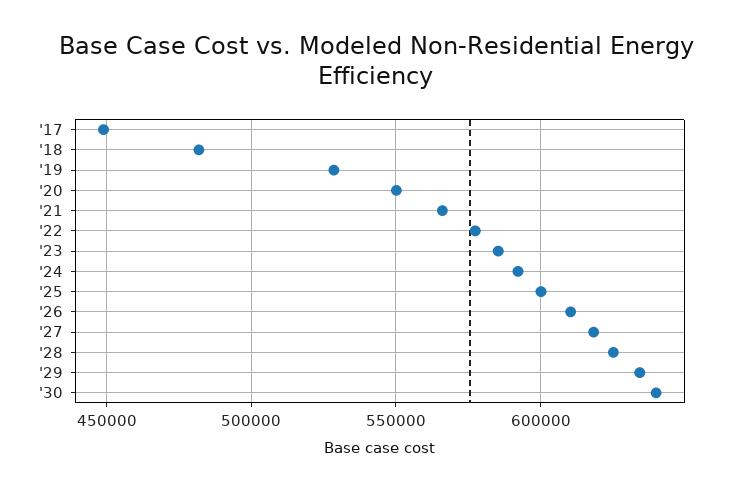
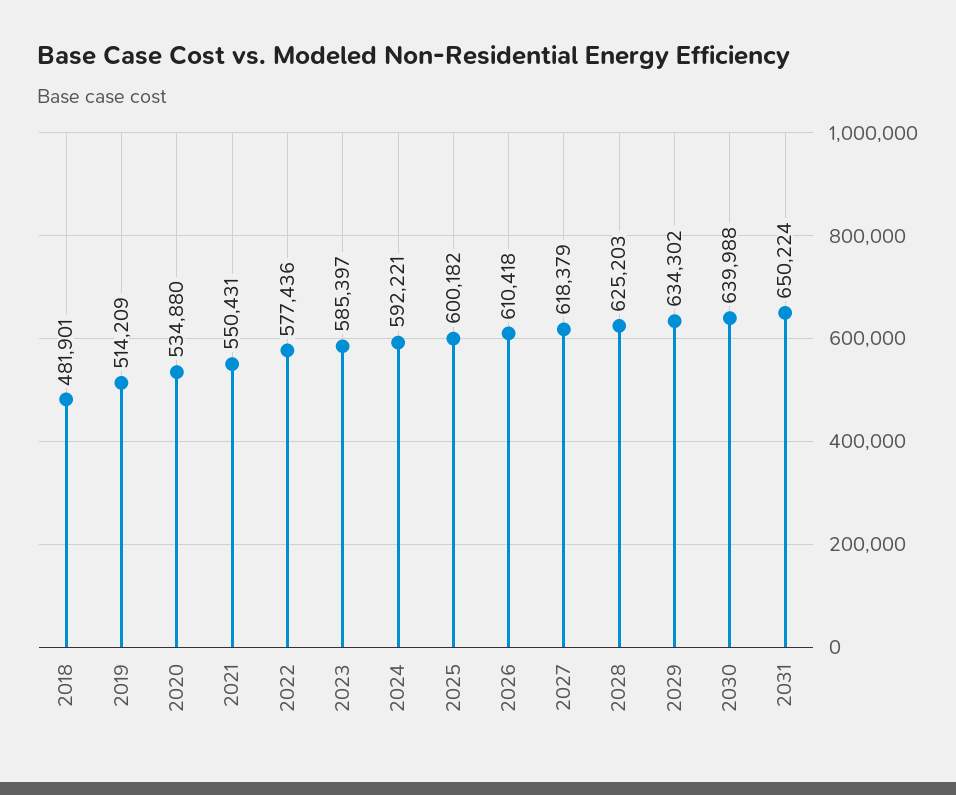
'17: 450000 -> none
'19: 530000 -> 514209
'20: 550000 -> 534880
'21: 565000 -> 550431
2031: none -> 650224

